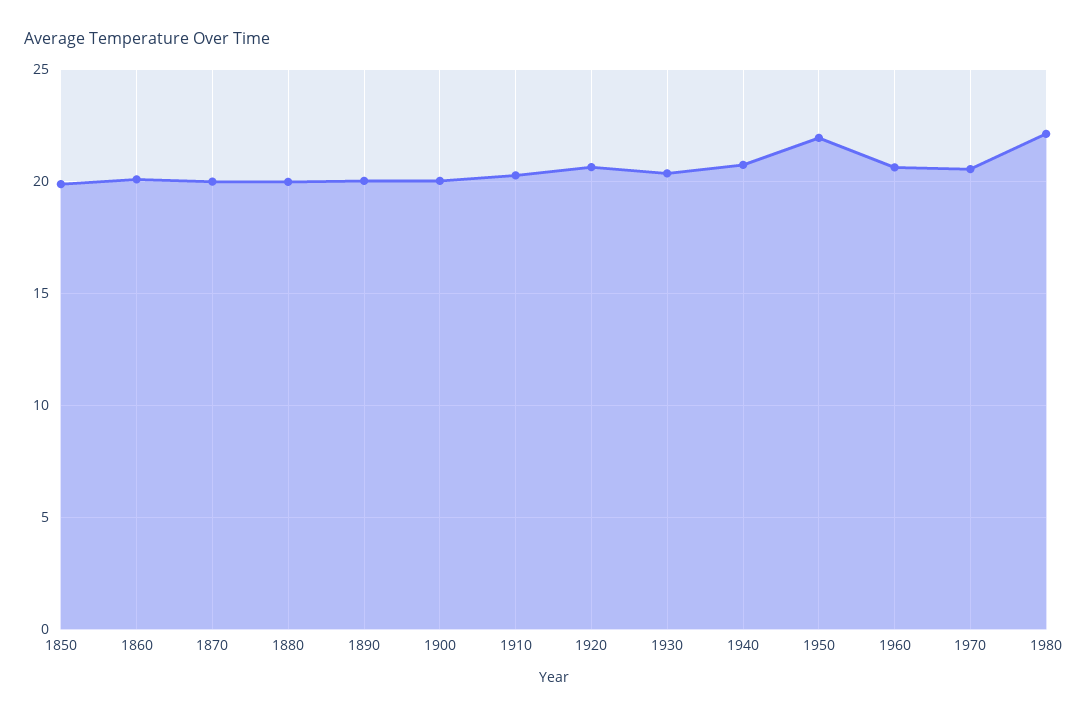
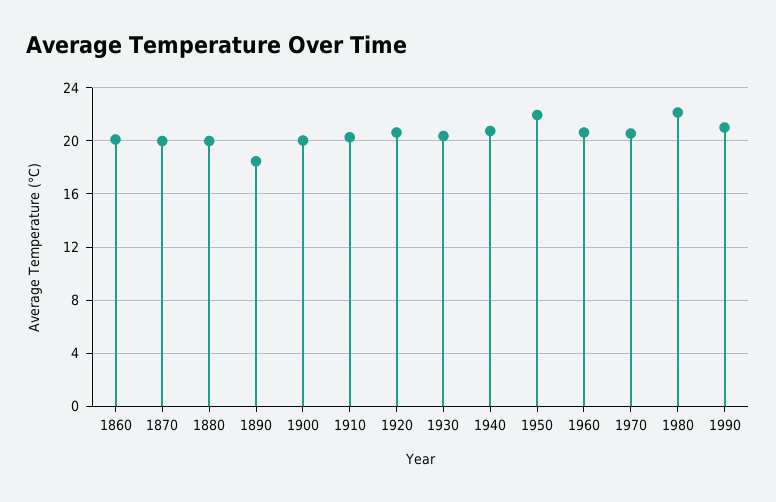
1850: 20 -> none
1890: 20 -> 18.5
1990: none -> 21

